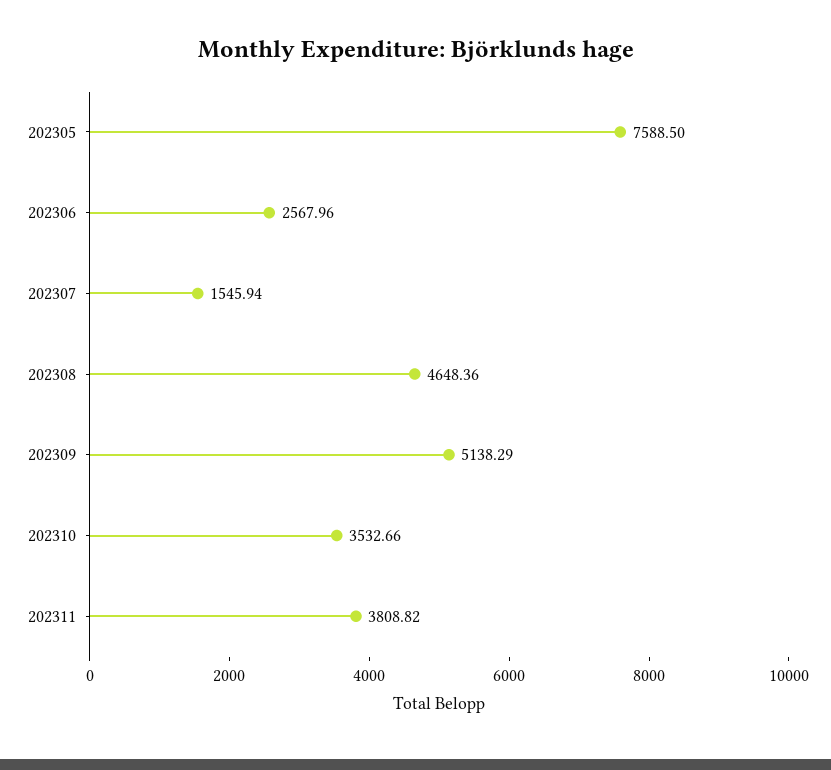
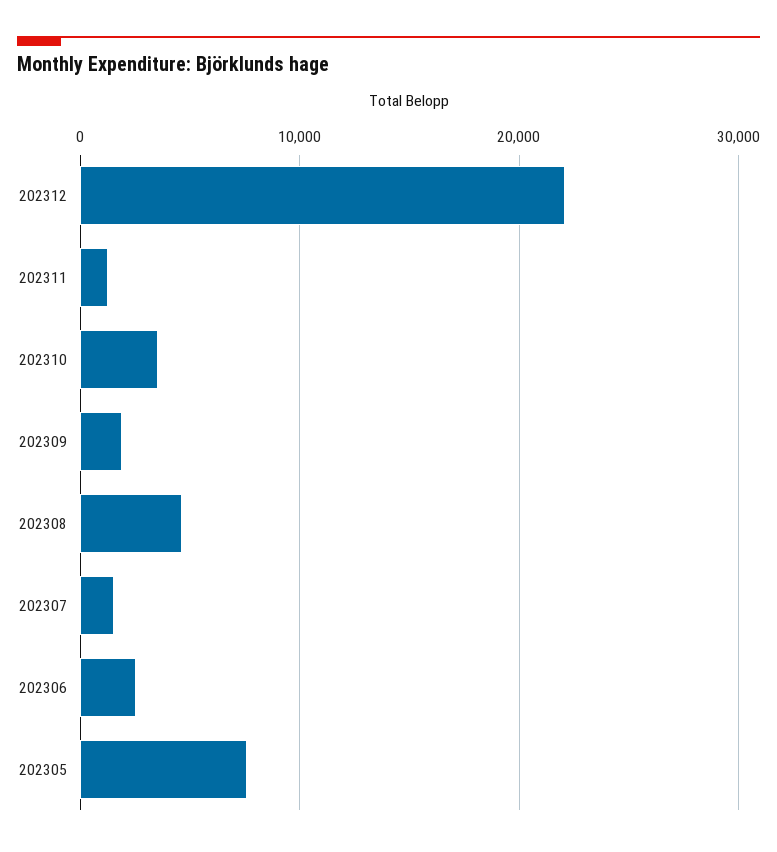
202309: 5138.29 -> 2000
202311: 3808.82 -> 1000
202312: none -> 22000

